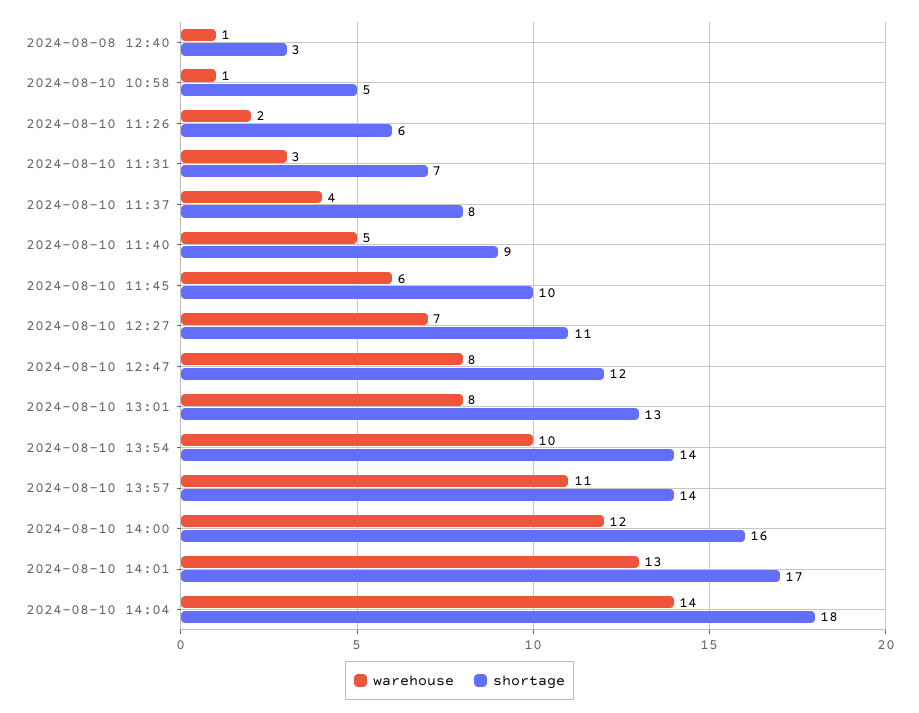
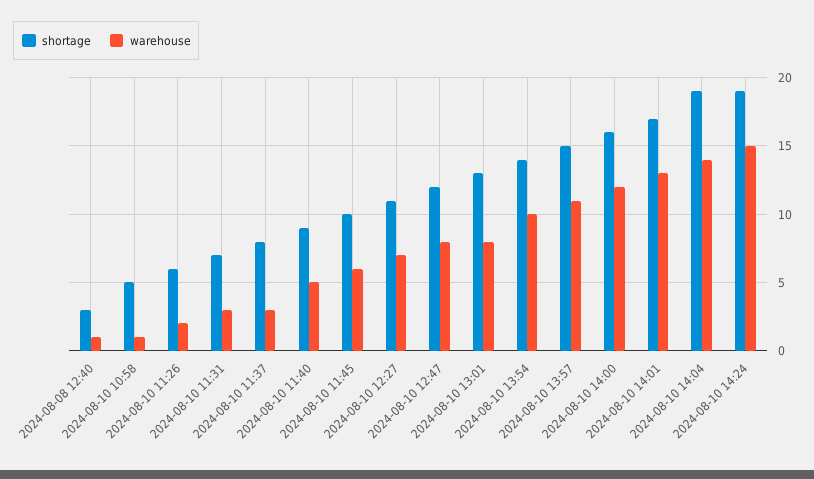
warehouse, 2024-08-10 11:37: 4 -> 3
shortage, 2024-08-10 13:57: 14 -> 15
shortage, 2024-08-10 14:04: 18 -> 19
shortage, 2024-08-10 14:24: none -> 19
warehouse, 2024-08-10 14:24: none -> 15

